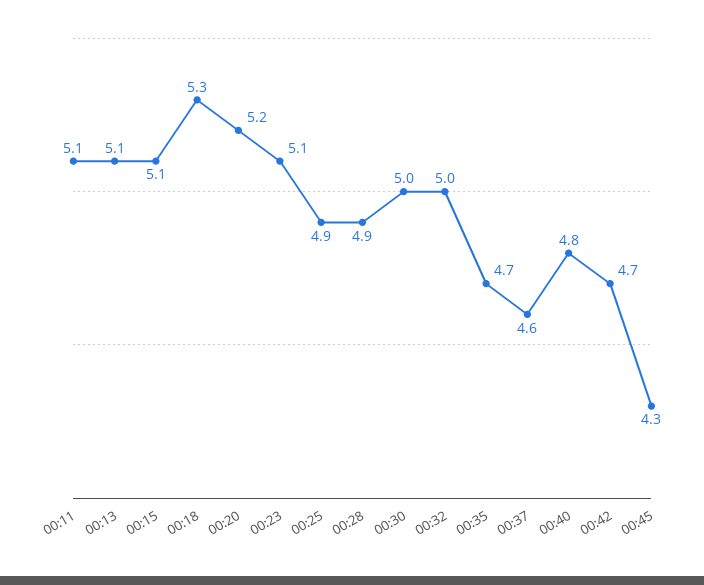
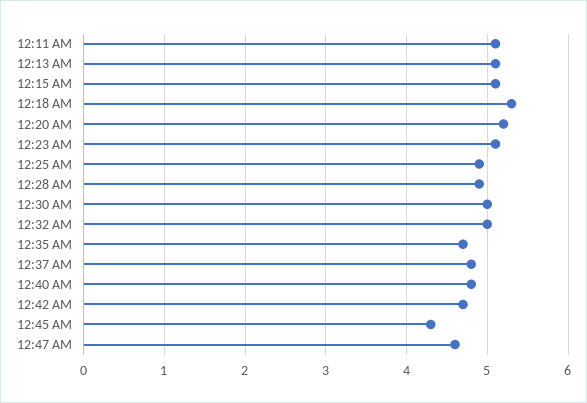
00:37: 4.6 -> 4.8
12:47 AM: none -> 4.6

